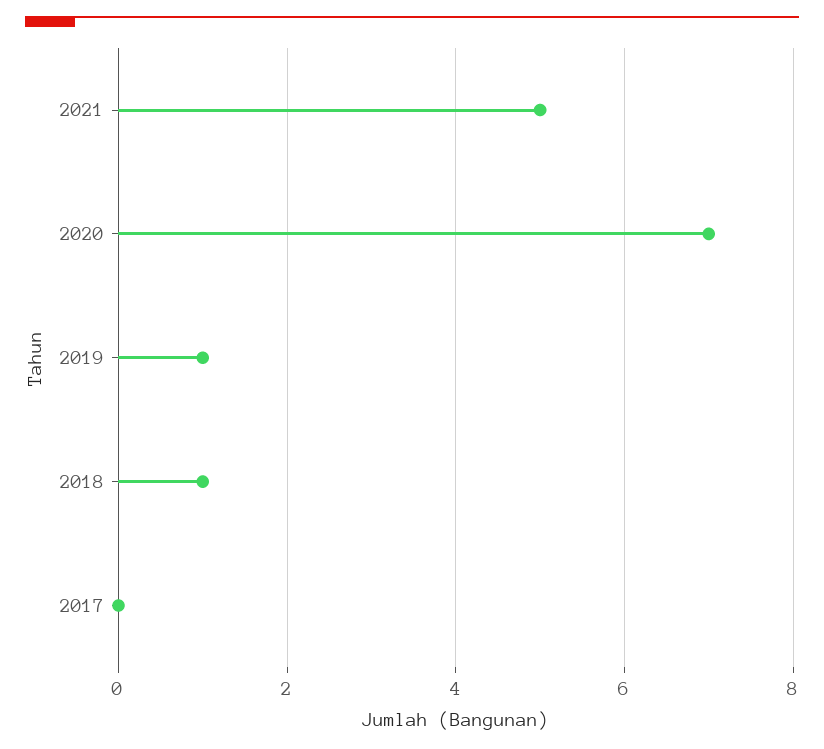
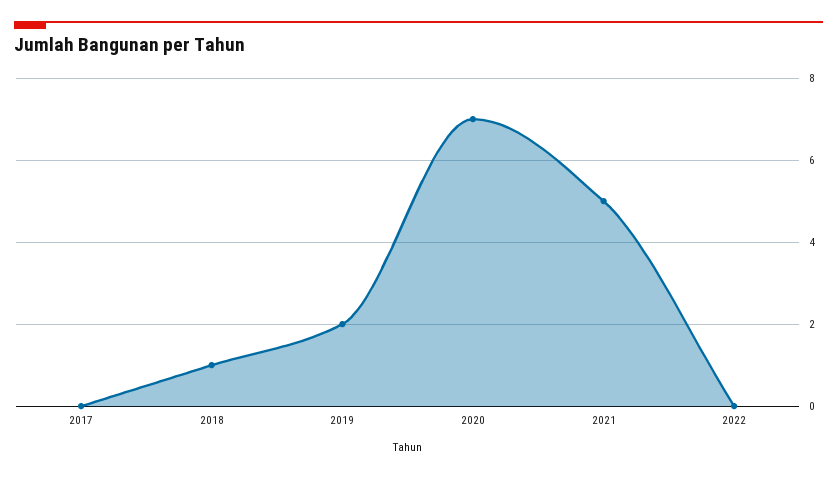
2019: 1 -> 2
2022: none -> 0

